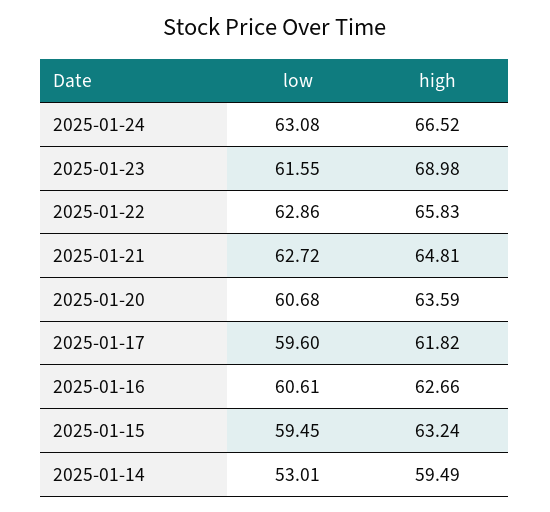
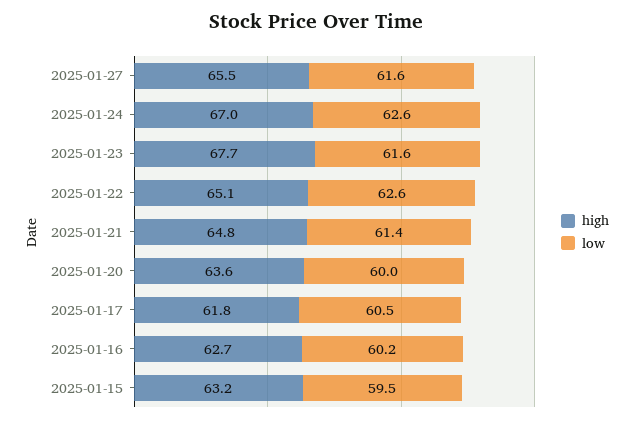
low, 2025-01-24: 63.08 -> 62.6
high, 2025-01-24: 66.52 -> 67
high, 2025-01-23: 68.98 -> 67.7
low, 2025-01-22: 62.86 -> 62.6
high, 2025-01-22: 65.83 -> 65.1
low, 2025-01-21: 62.72 -> 61.4
low, 2025-01-20: 60.68 -> 60
low, 2025-01-17: 59.6 -> 60.5
low, 2025-01-16: 60.61 -> 60.2
low, 2025-01-14: 53.01 -> none
high, 2025-01-14: 59.49 -> none
high, 2025-01-27: none -> 65.5
low, 2025-01-27: none -> 61.6

